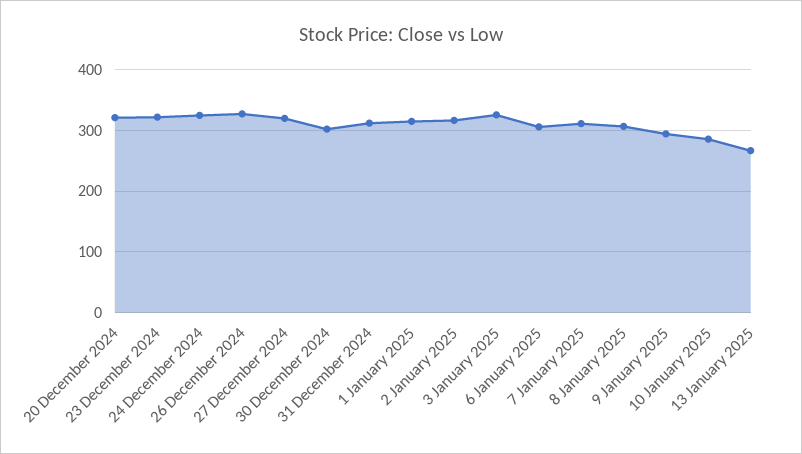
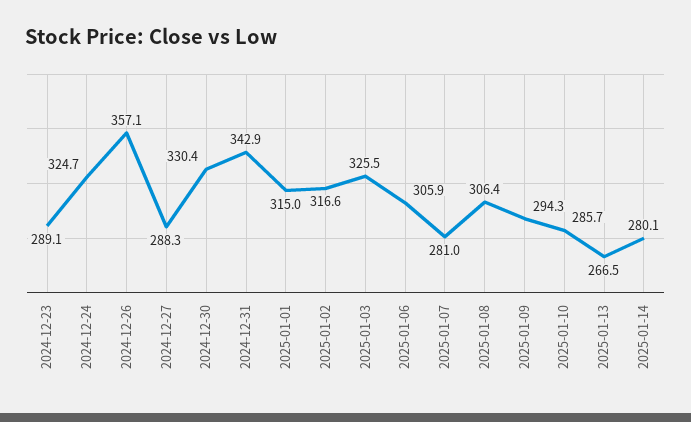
20 December 2024: 320 -> none
23 December 2024: 320 -> 289.1
26 December 2024: 330 -> 357.1
27 December 2024: 320 -> 288.3
30 December 2024: 300 -> 330.4
31 December 2024: 310 -> 342.9
7 January 2025: 310 -> 281
2025-01-14: none -> 280.1

